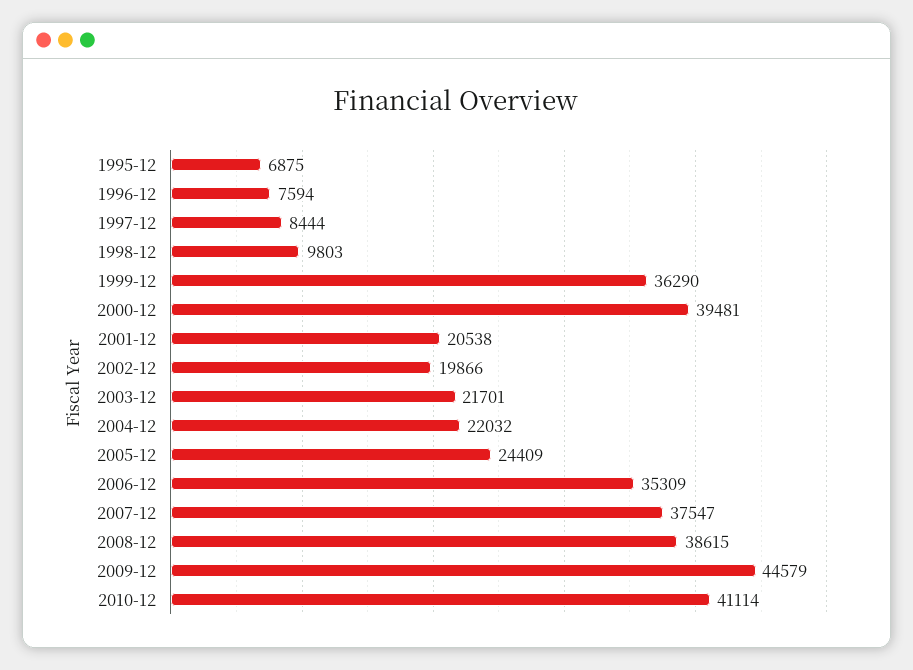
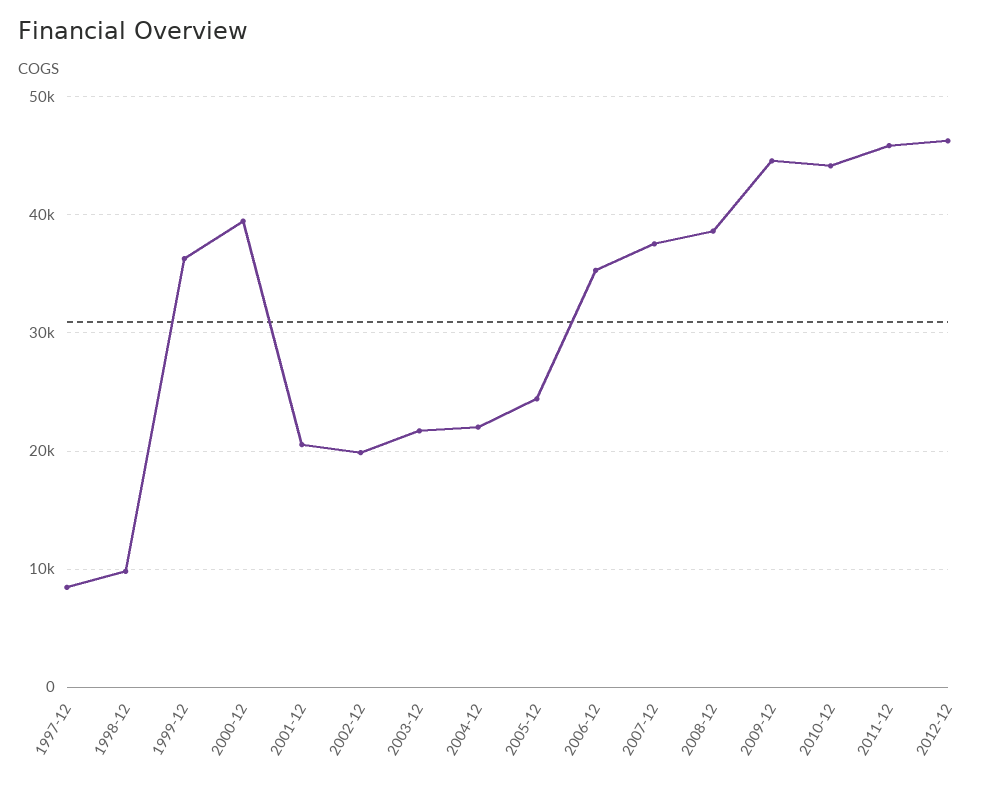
1995-12: 6875 -> none
1996-12: 7594 -> none
2010-12: 41114 -> 44000
2011-12: none -> 46000
2012-12: none -> 46000

